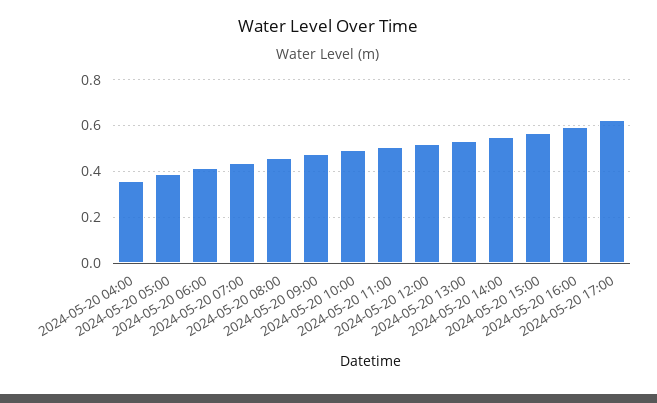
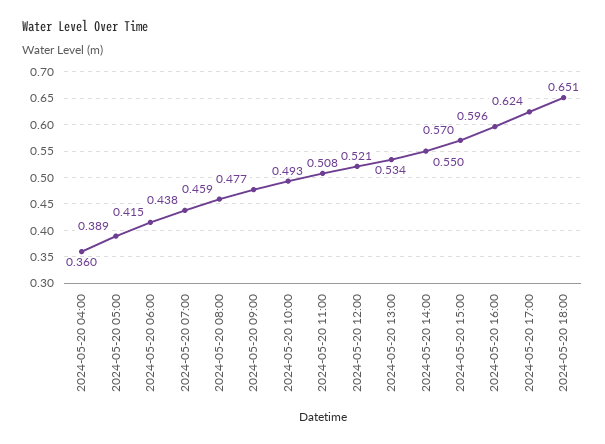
2024-05-20 18:00: none -> 0.651

